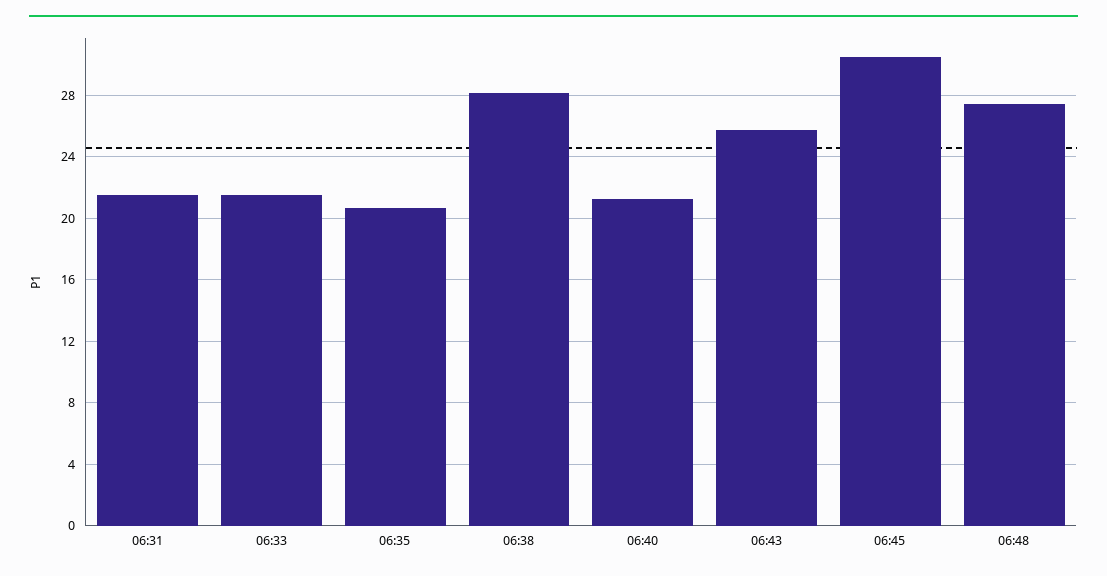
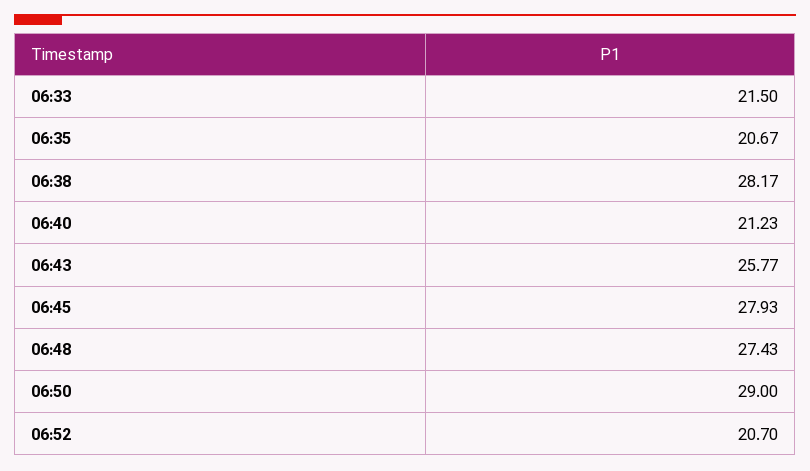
06:31: 21.5 -> none
06:45: 30.5 -> 27.93
06:50: none -> 29
06:52: none -> 20.7

